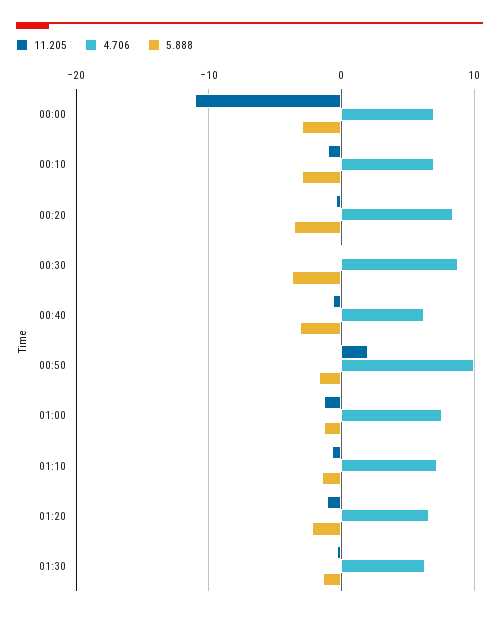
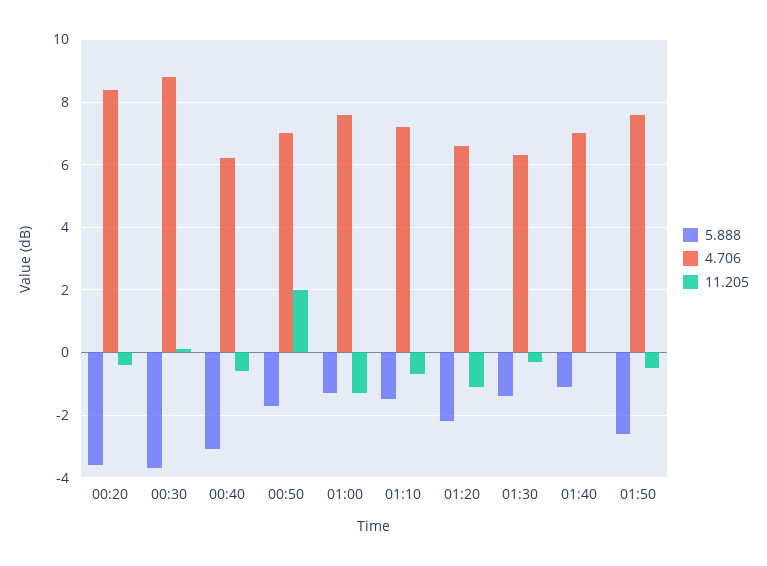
11.205, 00:00: -11 -> none
4.706, 00:00: 7 -> none
5.888, 00:00: -3 -> none
11.205, 00:10: -1 -> none
4.706, 00:10: 7 -> none
5.888, 00:10: -3 -> none
4.706, 00:50: 10 -> 7
5.888, 01:40: none -> -1
4.706, 01:40: none -> 7
11.205, 01:40: none -> 0
5.888, 01:50: none -> -2.5
4.706, 01:50: none -> 7.5
11.205, 01:50: none -> -0.5

